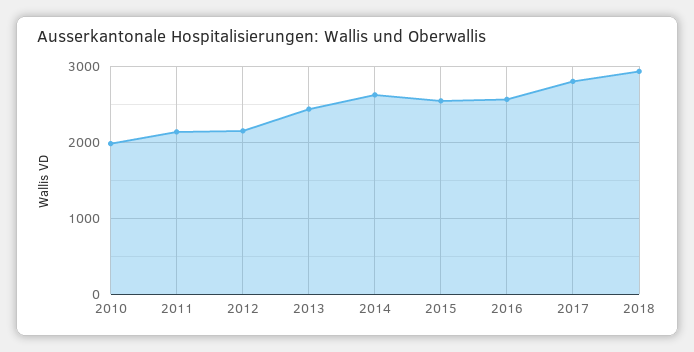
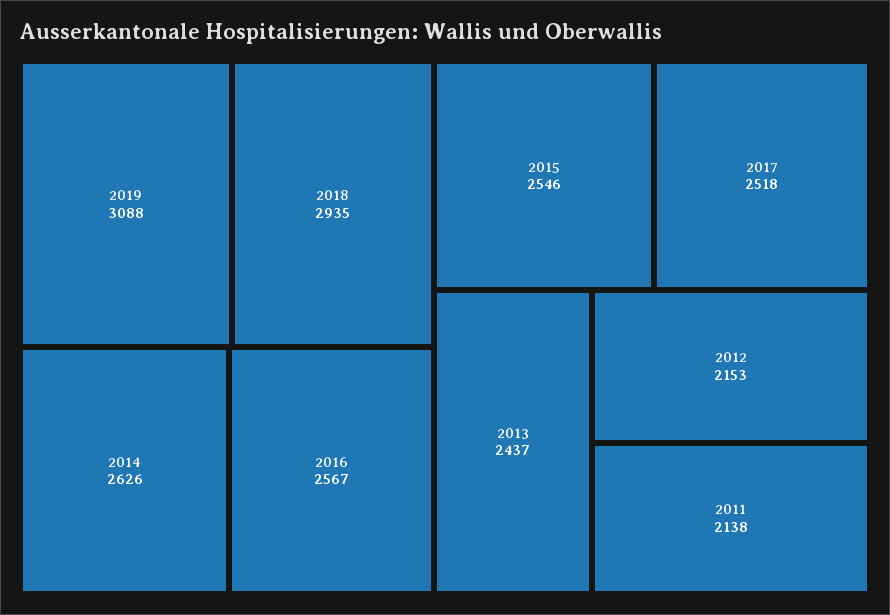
2010: 2000 -> none
2017: 2800 -> 2518
2019: none -> 3088

